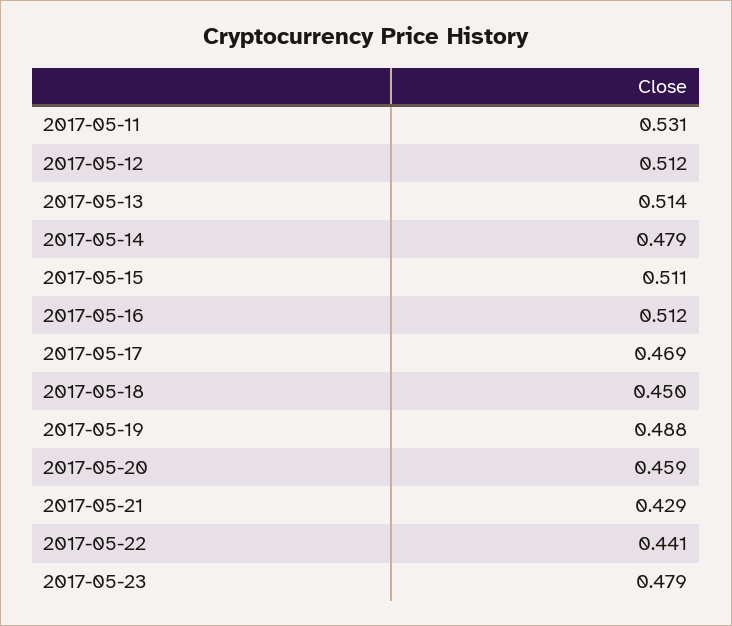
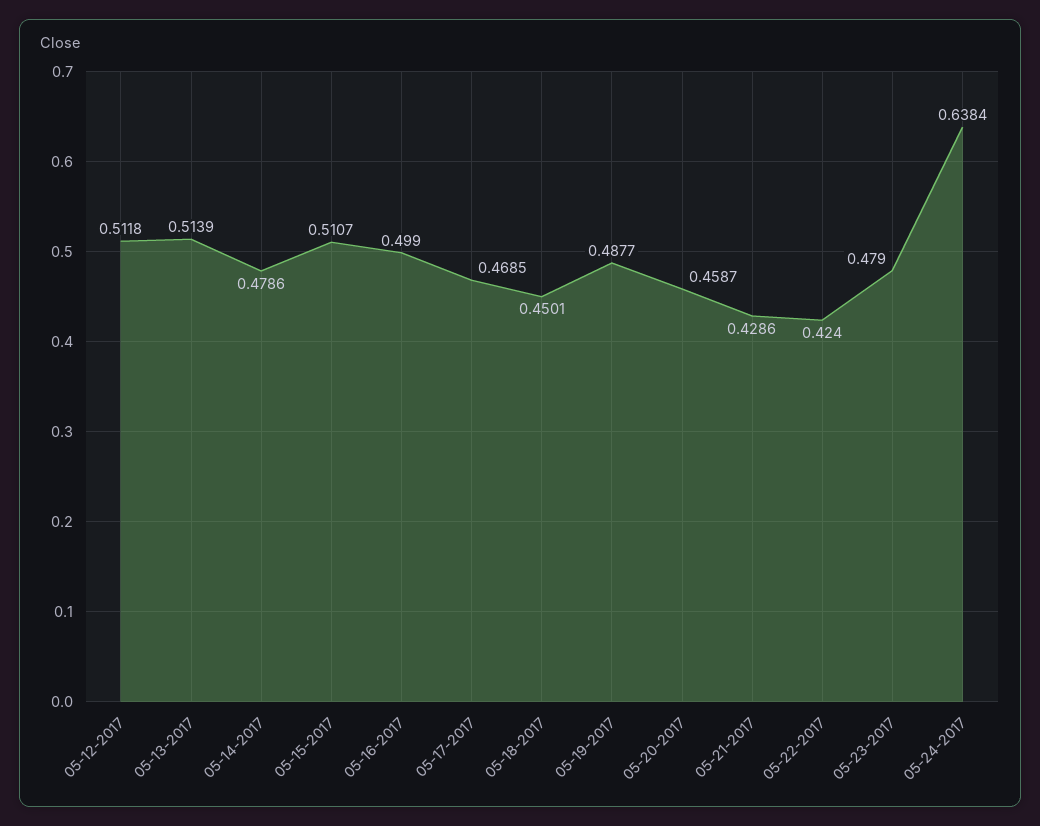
2017-05-11: 0.531 -> none
2017-05-16: 0.512 -> 0.499
2017-05-22: 0.441 -> 0.424
05-24-2017: none -> 0.6384

